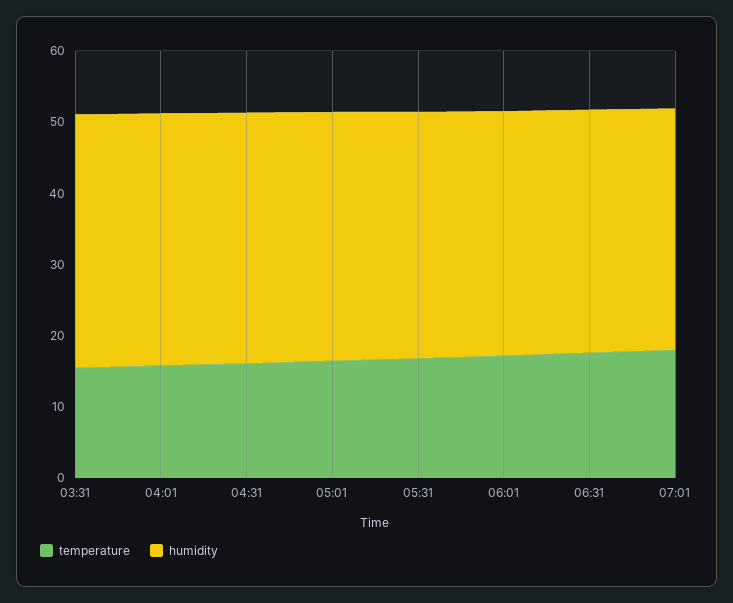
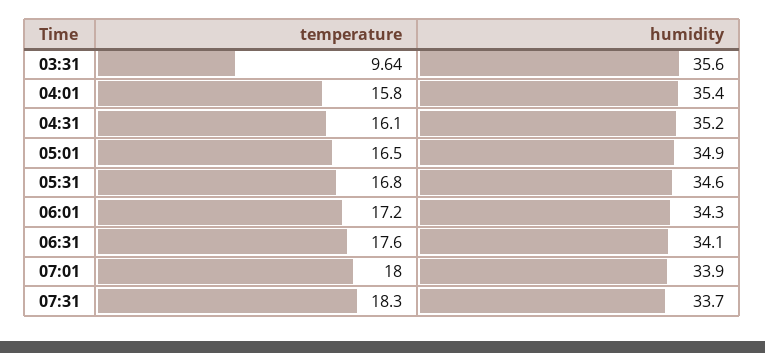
temperature, 03:31: 16 -> 9.64
temperature, 07:31: none -> 18.3
humidity, 07:31: none -> 33.7

